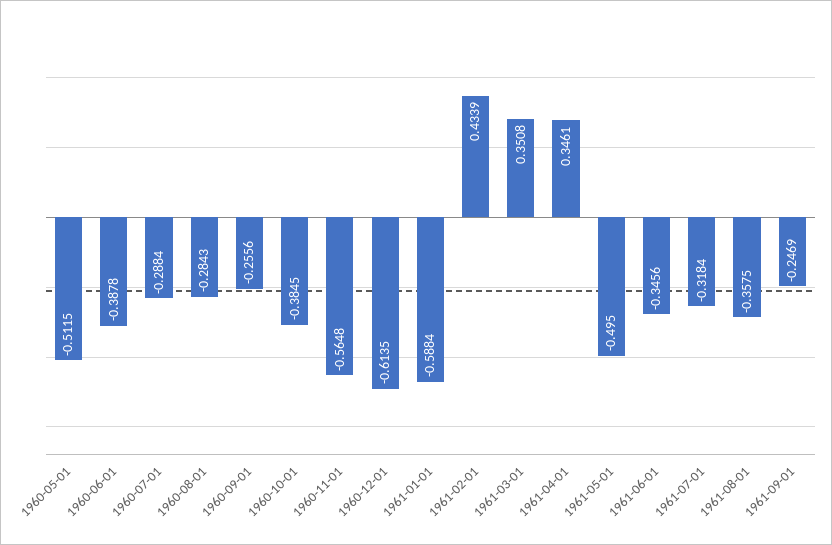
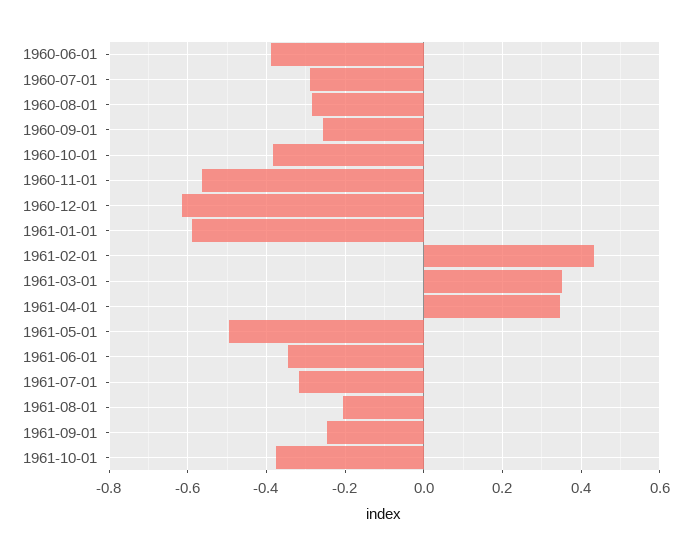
1960-05-01: -0.5115 -> none
1961-08-01: -0.3575 -> -0.2
1961-10-01: none -> -0.38

